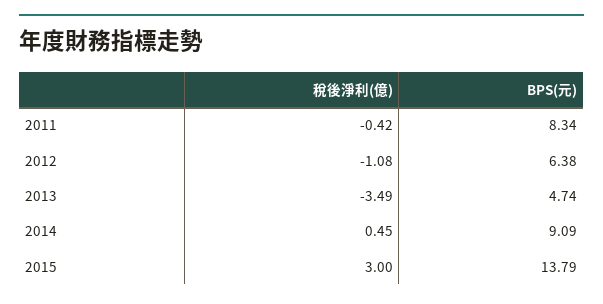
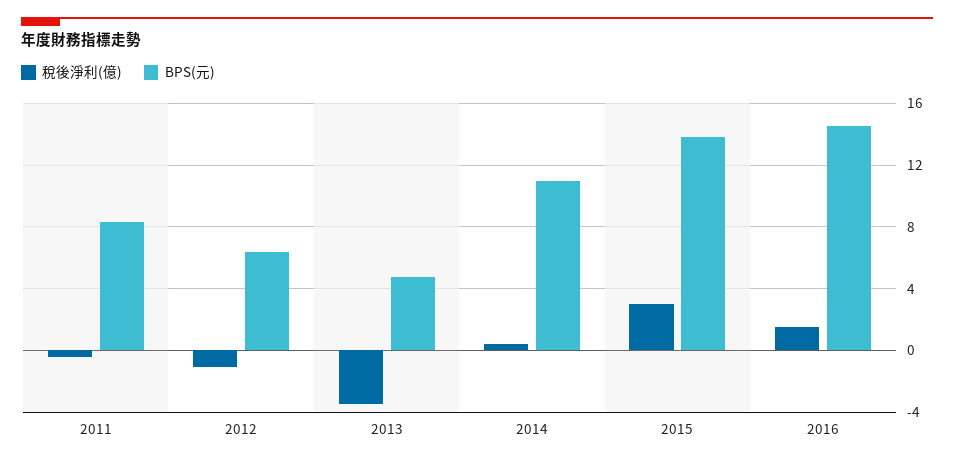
BPS(元), 2014: 9.09 -> 11
稅後淨利(億), 2016: none -> 1.5
BPS(元), 2016: none -> 14.5

